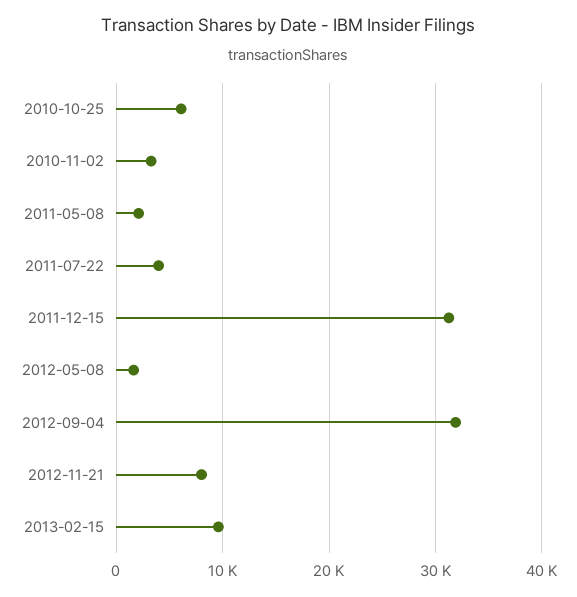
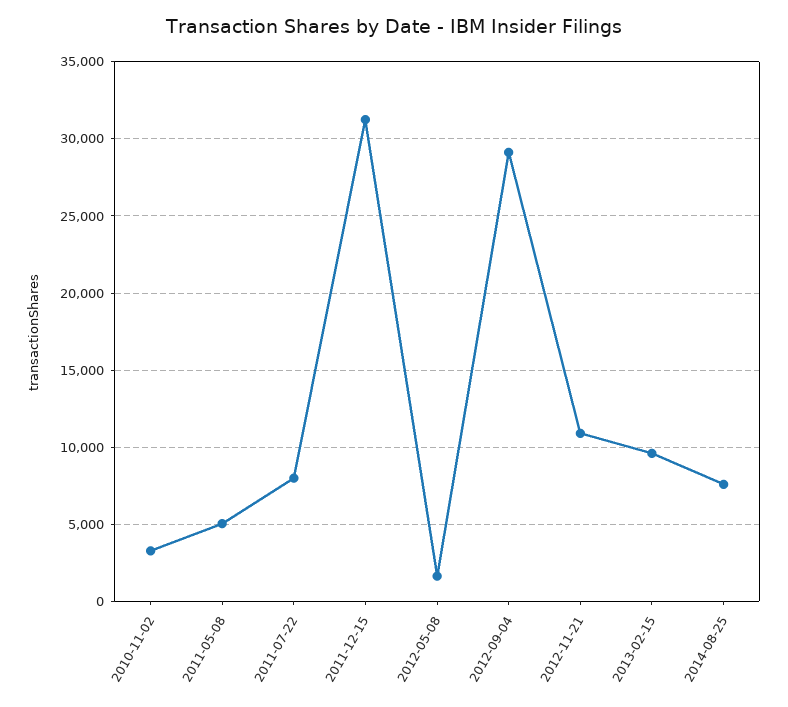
2010-10-25: 6000 -> none
2011-05-08: 2000 -> 5000
2011-07-22: 4000 -> 8000
2012-09-04: 32000 -> 29000
2012-11-21: 8000 -> 11000
2014-08-25: none -> 7500

